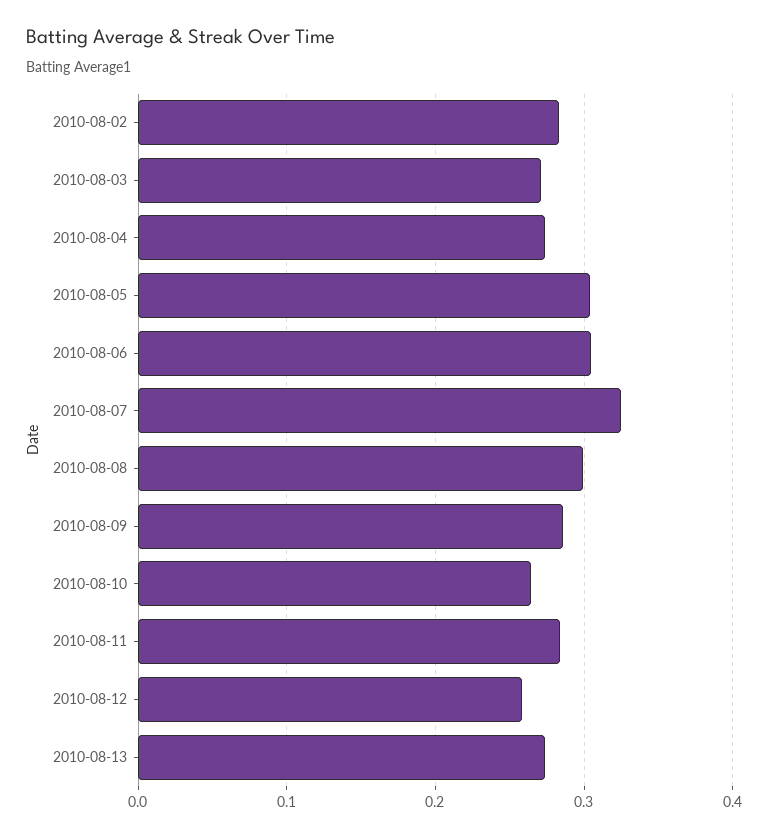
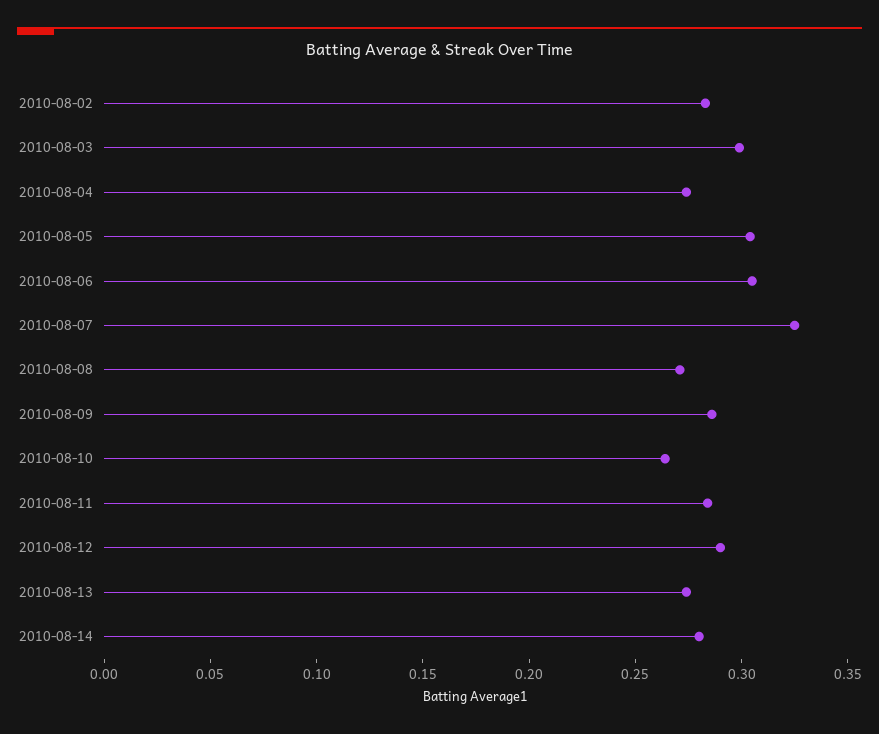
2010-08-03: 0.27 -> 0.3
2010-08-08: 0.3 -> 0.27
2010-08-12: 0.26 -> 0.29
2010-08-14: none -> 0.28

